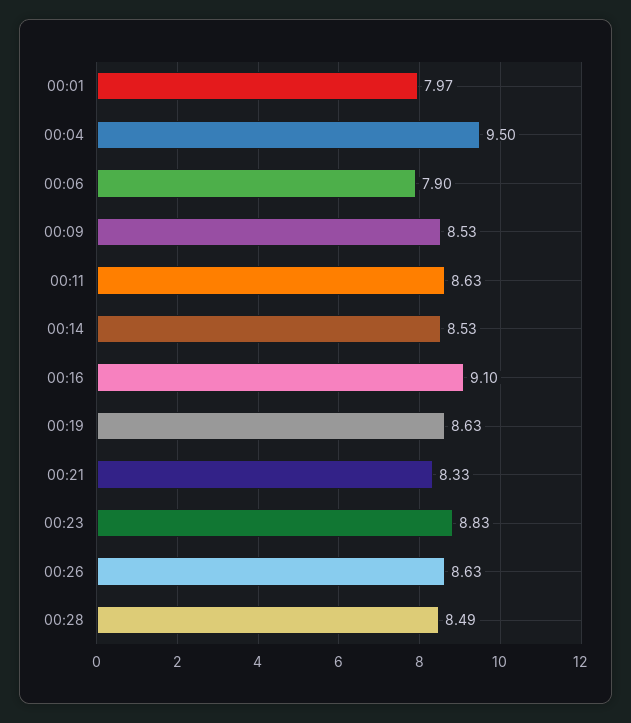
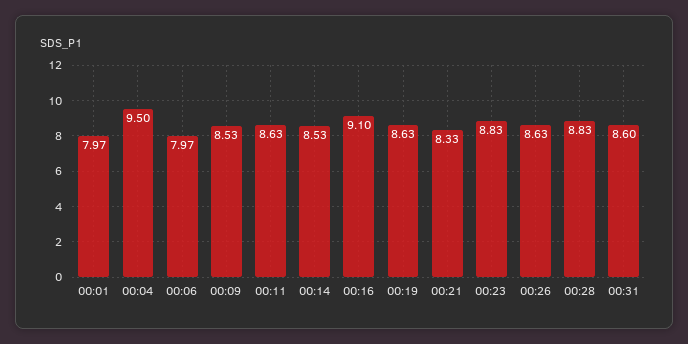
00:06: 7.9 -> 7.97
00:28: 8.49 -> 8.83
00:31: none -> 8.6

